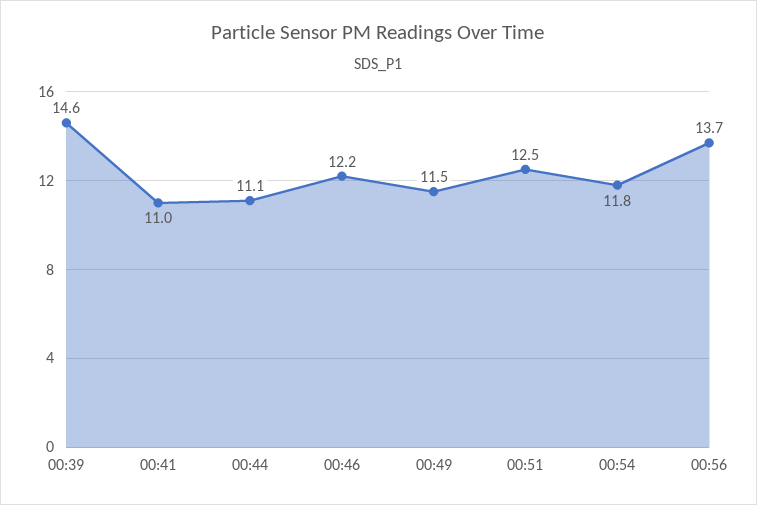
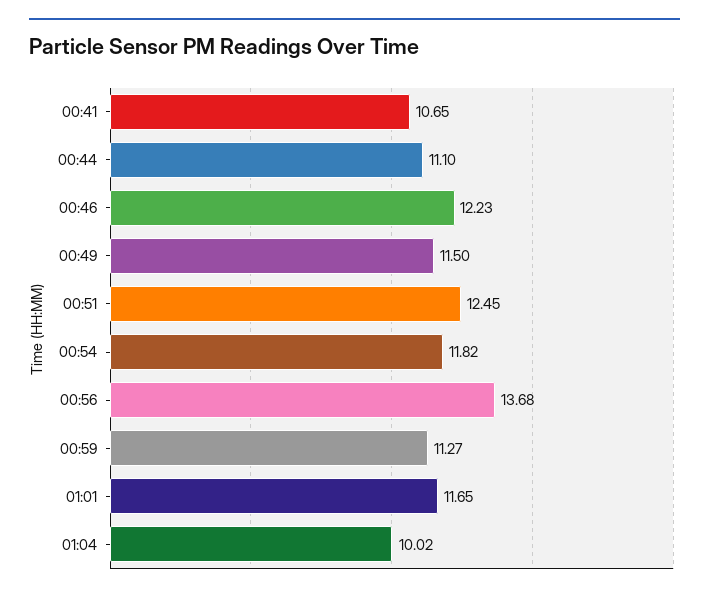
00:39: 14.6 -> none
00:41: 11 -> 10.65
00:59: none -> 11.27
01:01: none -> 11.65
01:04: none -> 10.02

